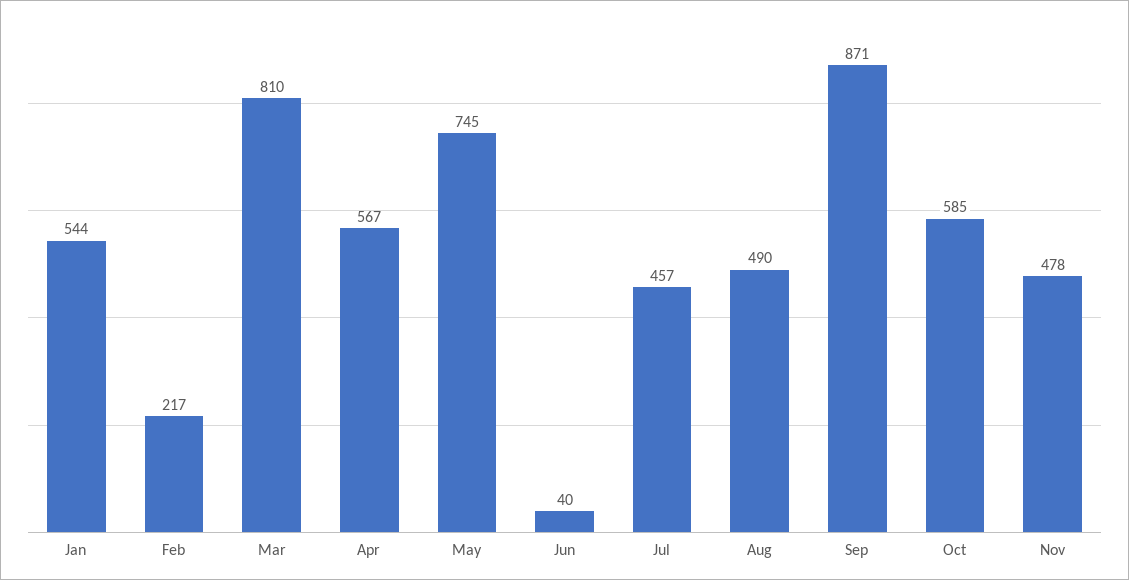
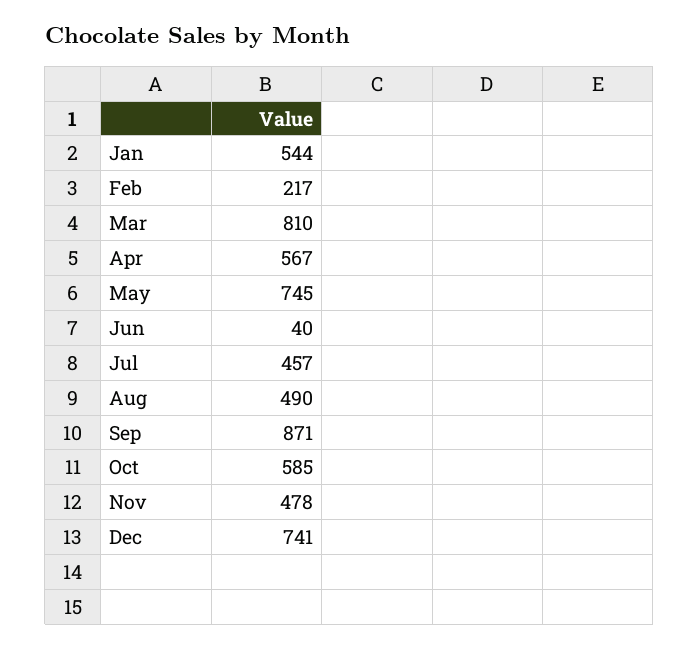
Dec: none -> 741

